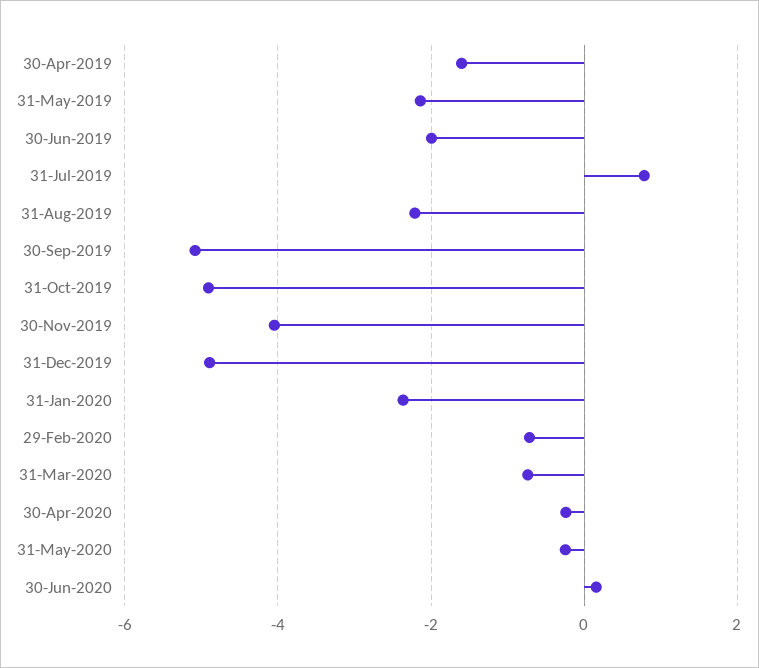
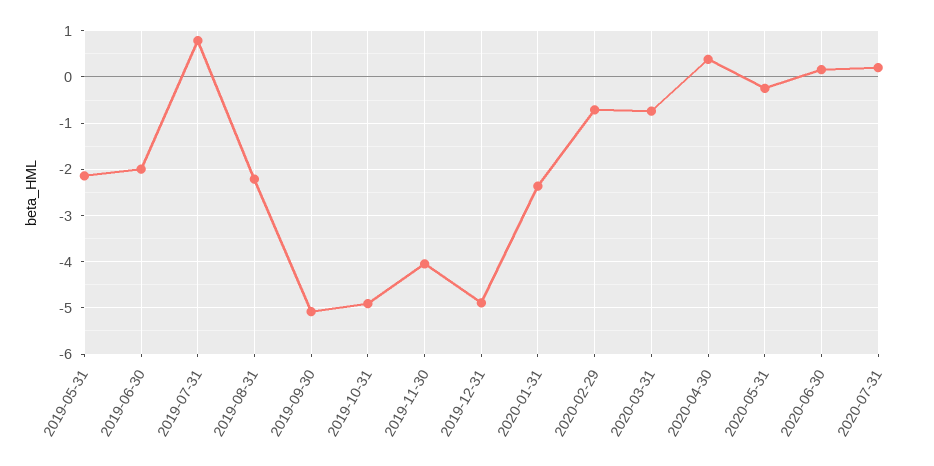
30-Apr-2019: -1.6 -> none
30-Apr-2020: -0.2 -> 0.4
2020-07-31: none -> 0.2

